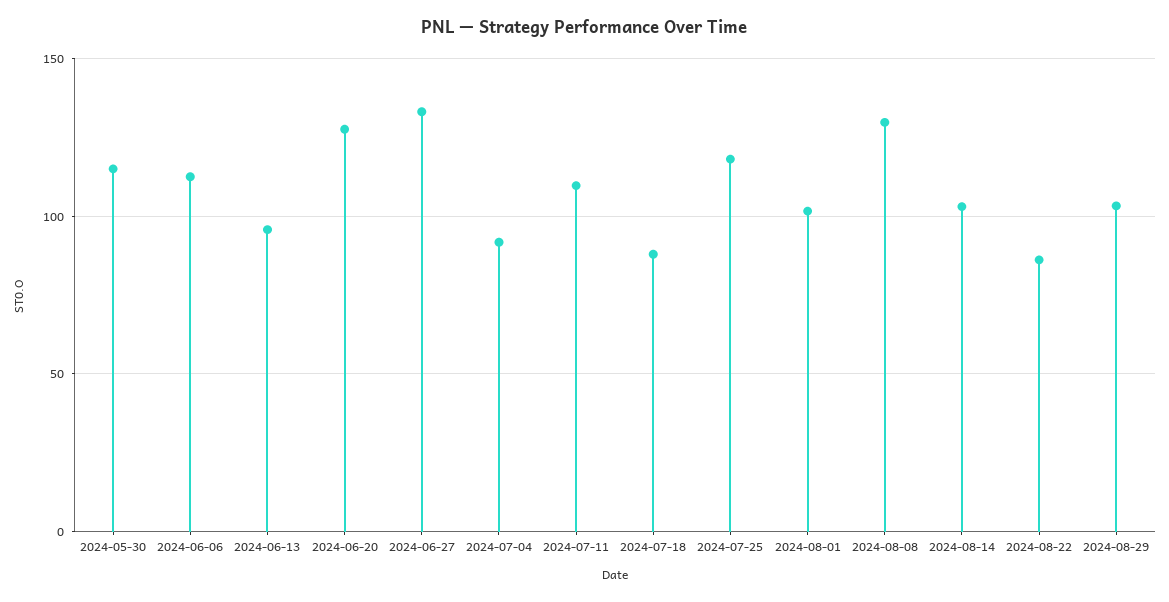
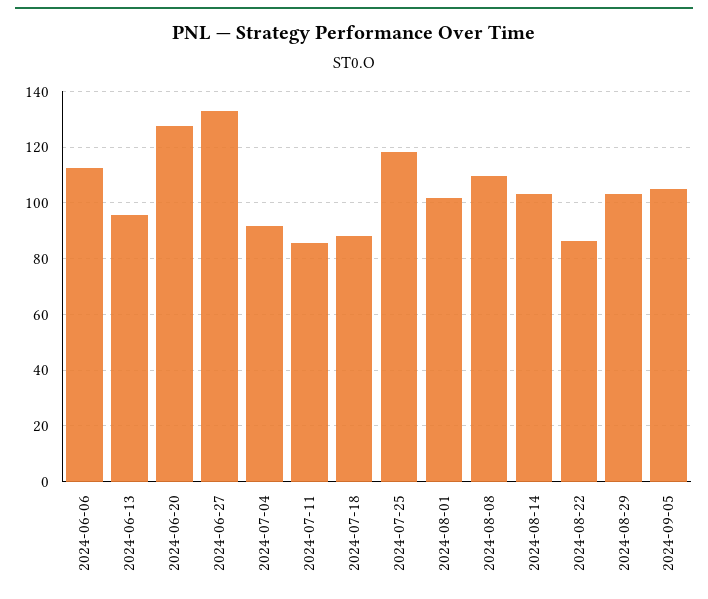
2024-05-30: 115 -> none
2024-07-11: 110 -> 85
2024-08-08: 130 -> 110
2024-09-05: none -> 105

